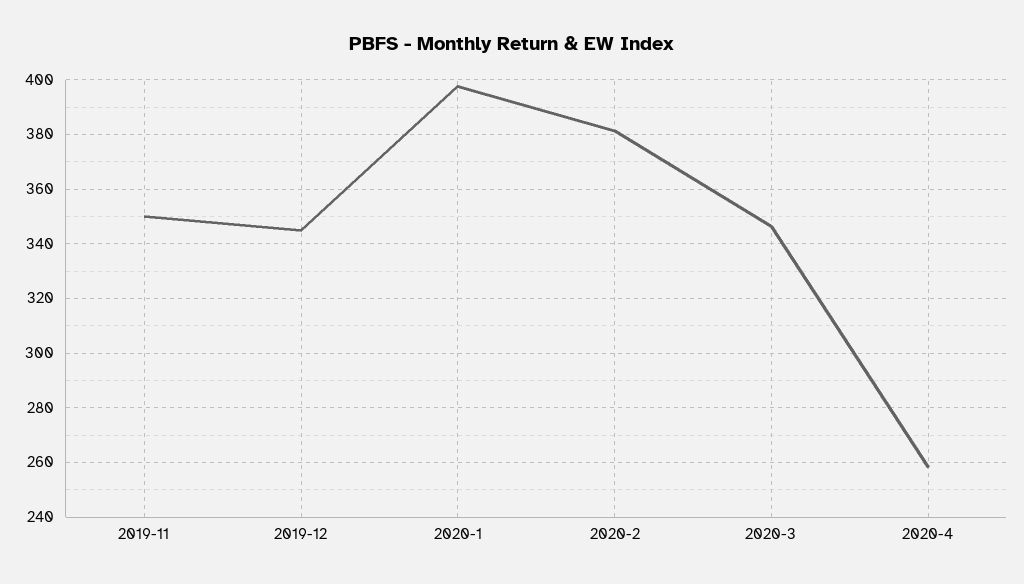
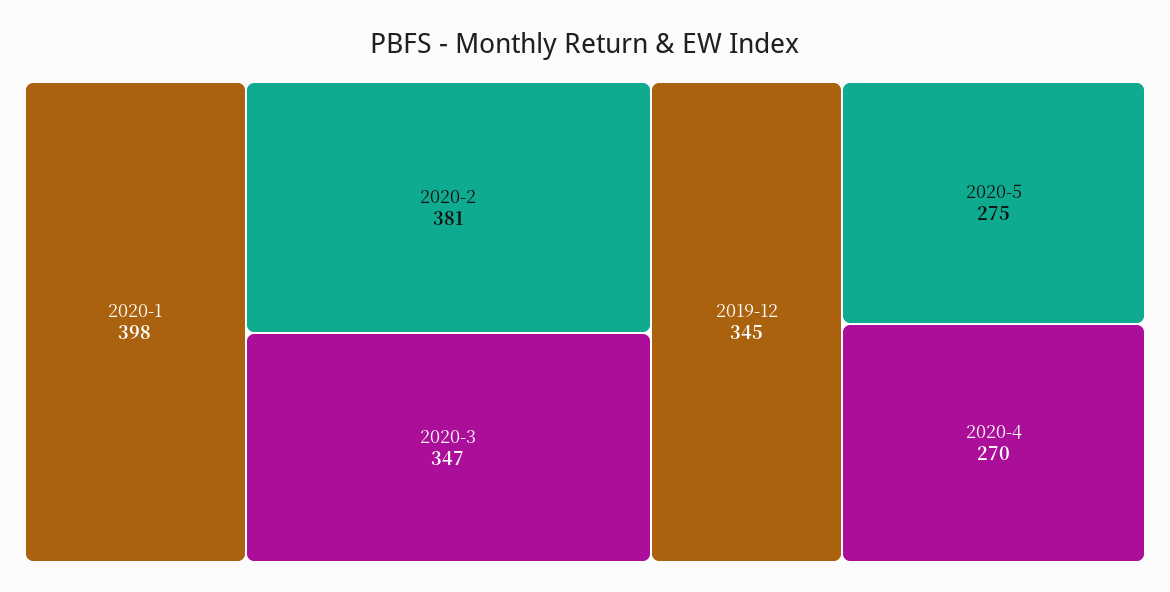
2019-11: 350 -> none
2020-4: 257.5 -> 270
2020-5: none -> 275

